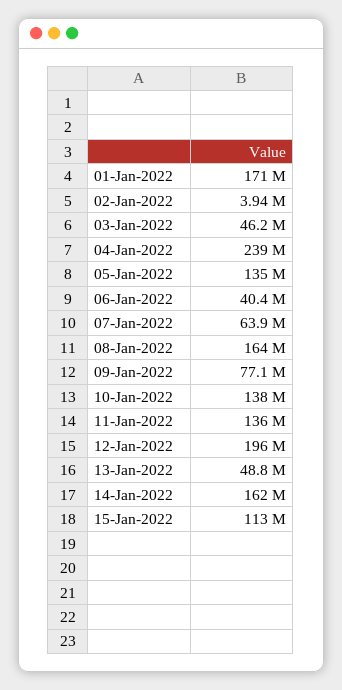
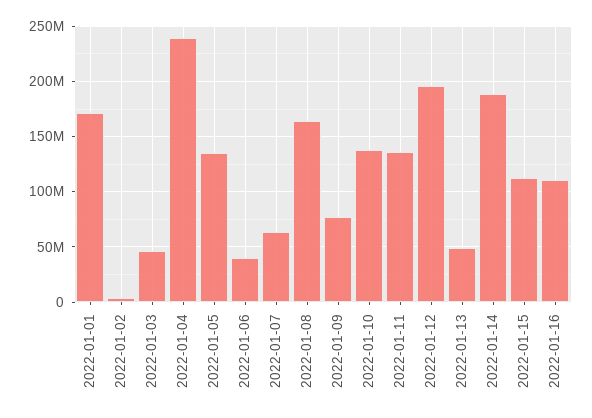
14-Jan-2022: 162000000 -> 190000000
2022-01-16: none -> 110000000

